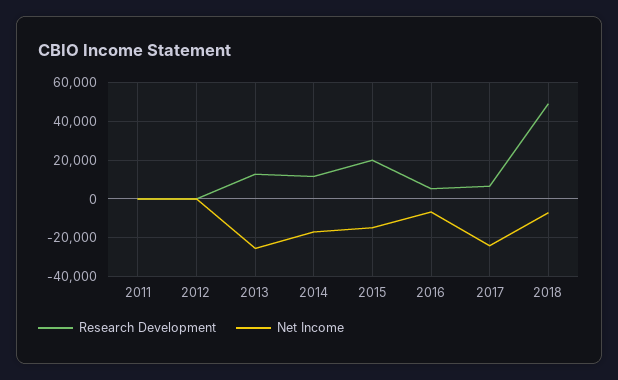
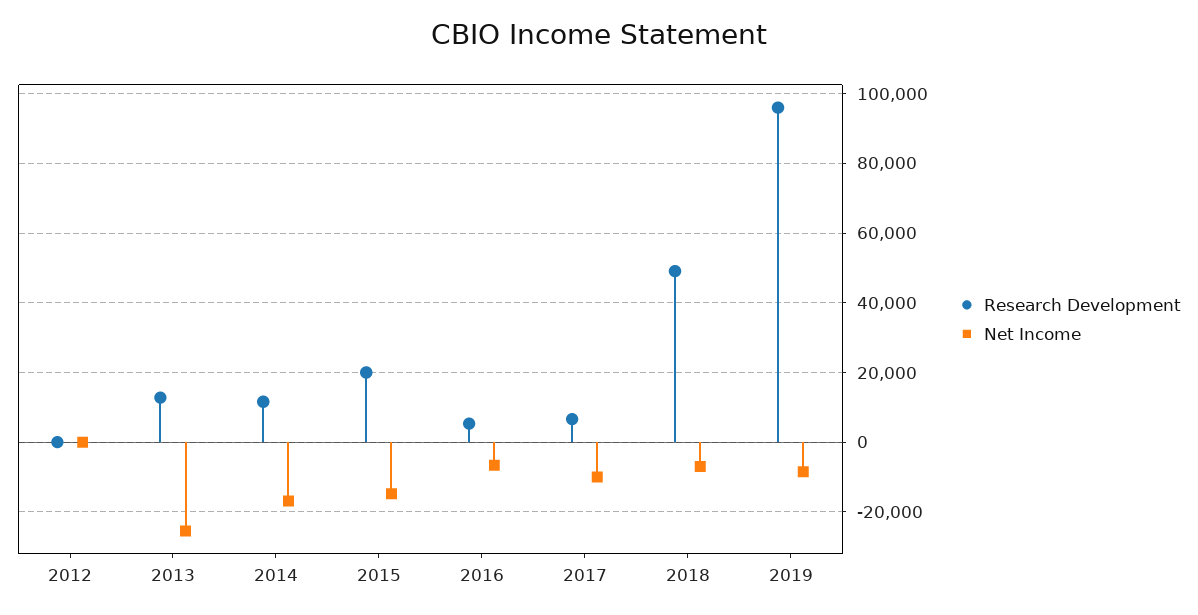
Research Development, 2011: 0 -> none
Net Income, 2011: 0 -> none
Net Income, 2017: -25000 -> -10000
Research Development, 2019: none -> 96000
Net Income, 2019: none -> -8000

